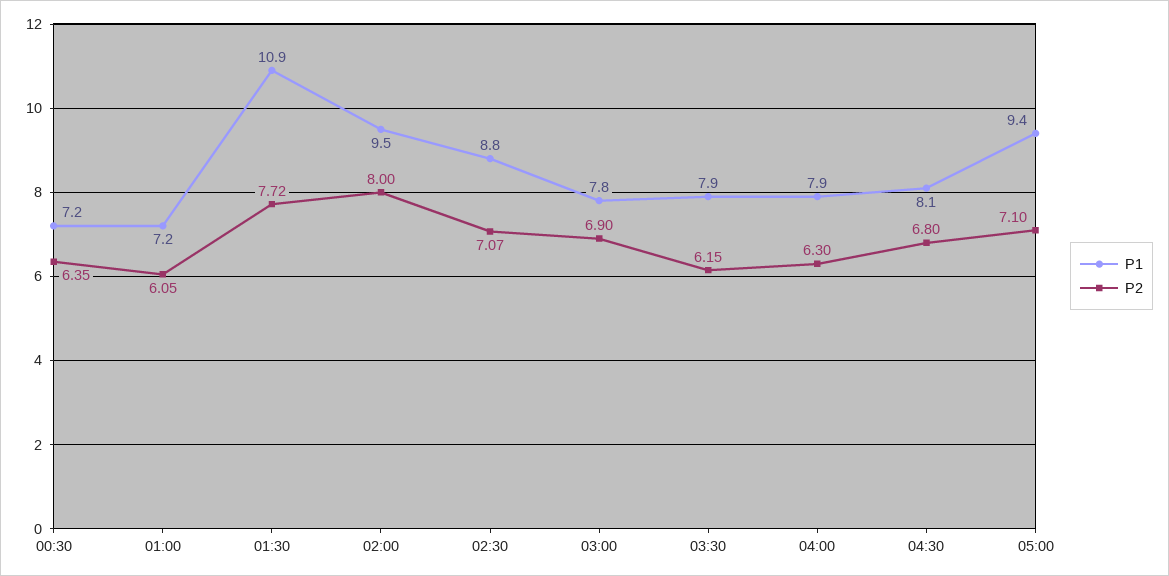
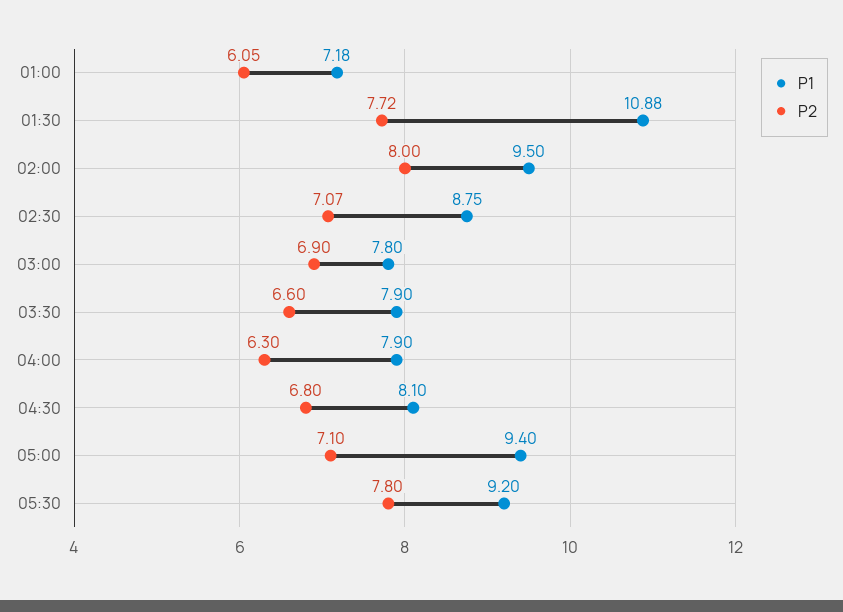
P1, 00:30: 7.2 -> none
P2, 00:30: 6.35 -> none
P2, 03:30: 6.15 -> 6.6
P1, 05:30: none -> 9.2
P2, 05:30: none -> 7.8

